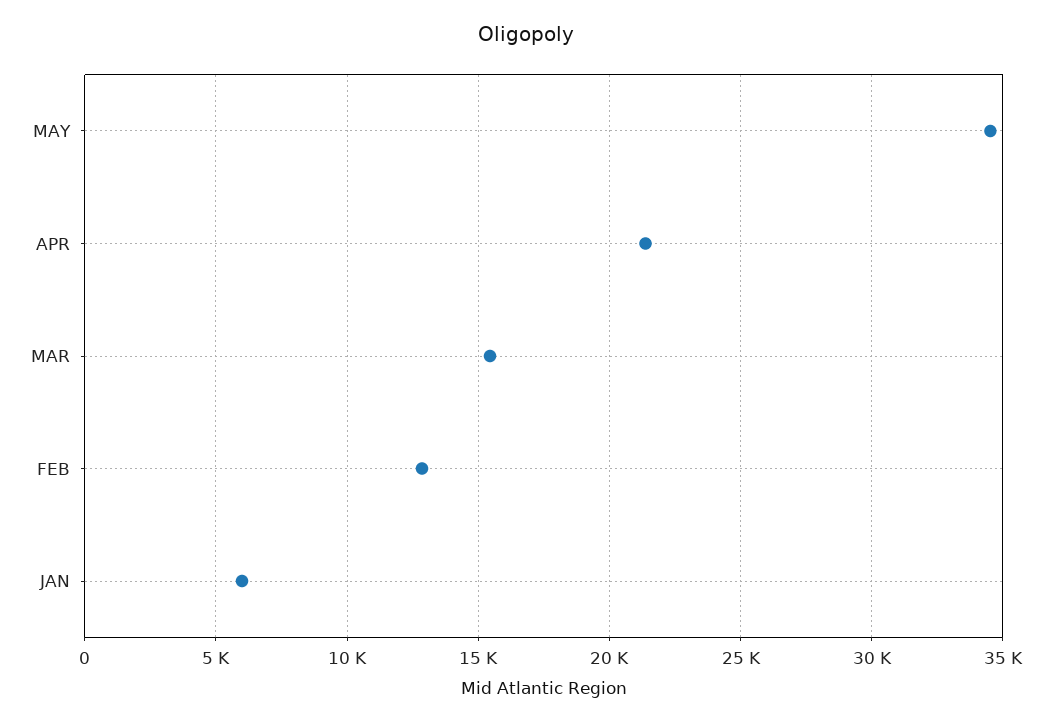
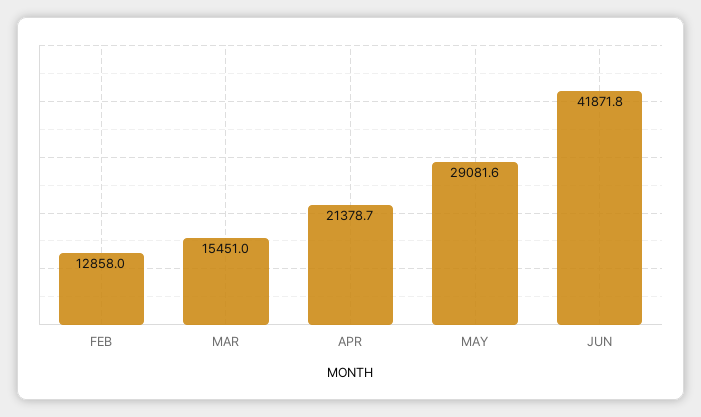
MAY: 34500 -> 29081.6
JAN: 6000 -> none
JUN: none -> 41871.8

